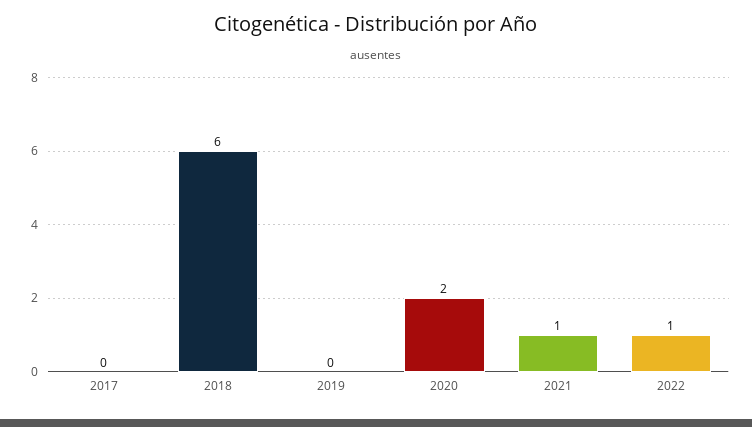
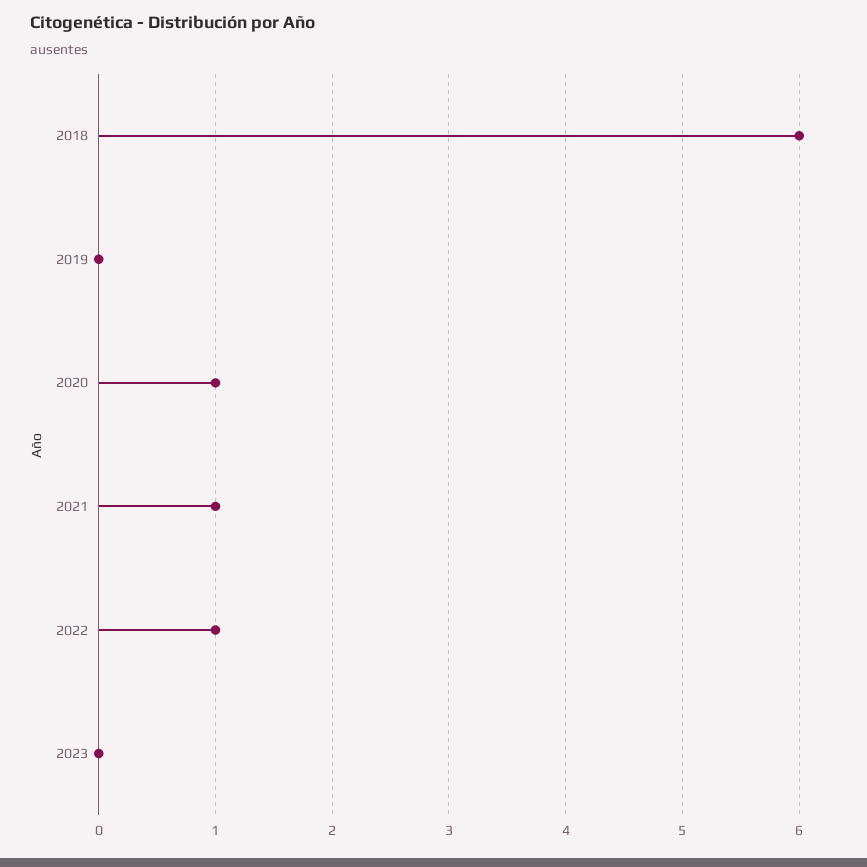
2017: 0 -> none
2020: 2 -> 1
2023: none -> 0

